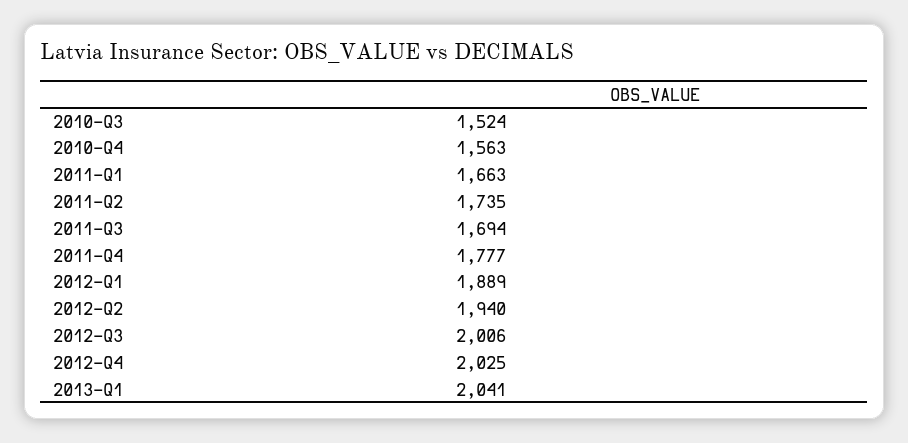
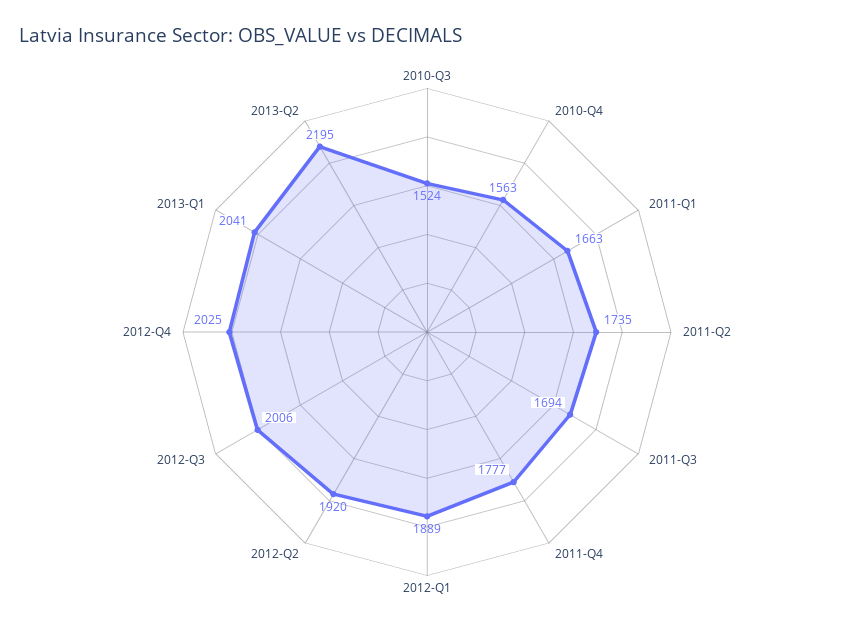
2012-Q2: 1940 -> 1920
2013-Q2: none -> 2195

